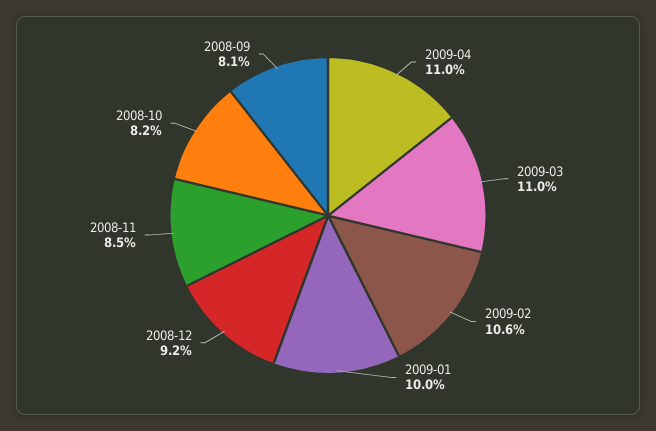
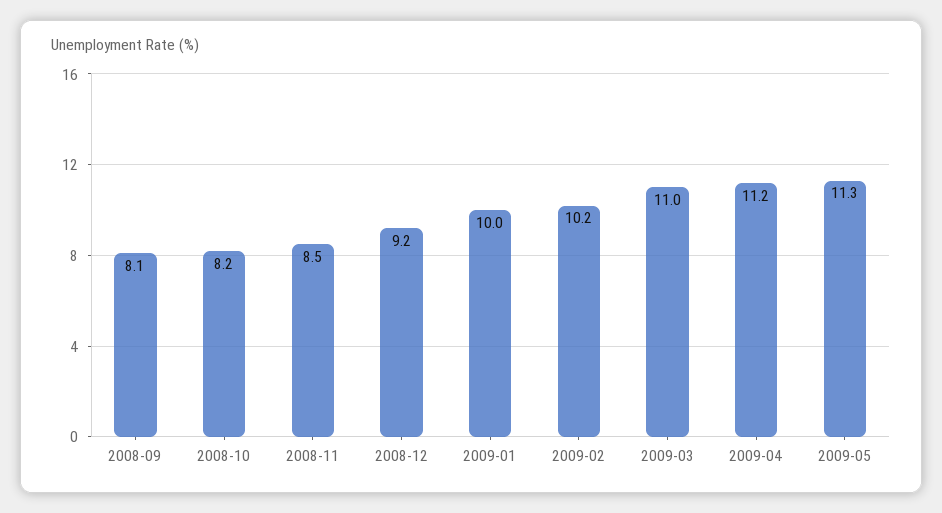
2009-04: 11 -> 11.2
2009-02: 10.6 -> 10.2
2009-05: none -> 11.3

